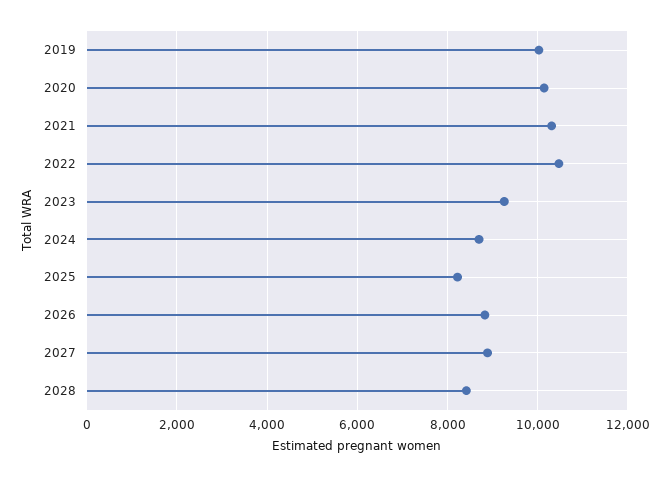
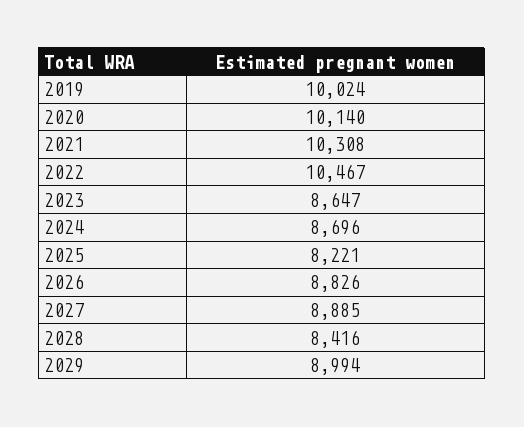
2023: 9200 -> 8647
2029: none -> 8994

